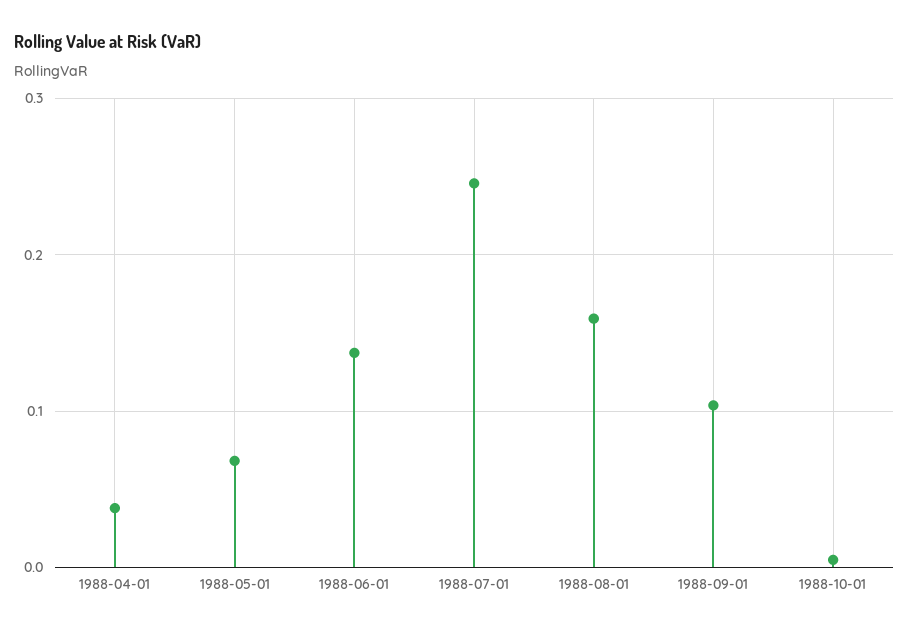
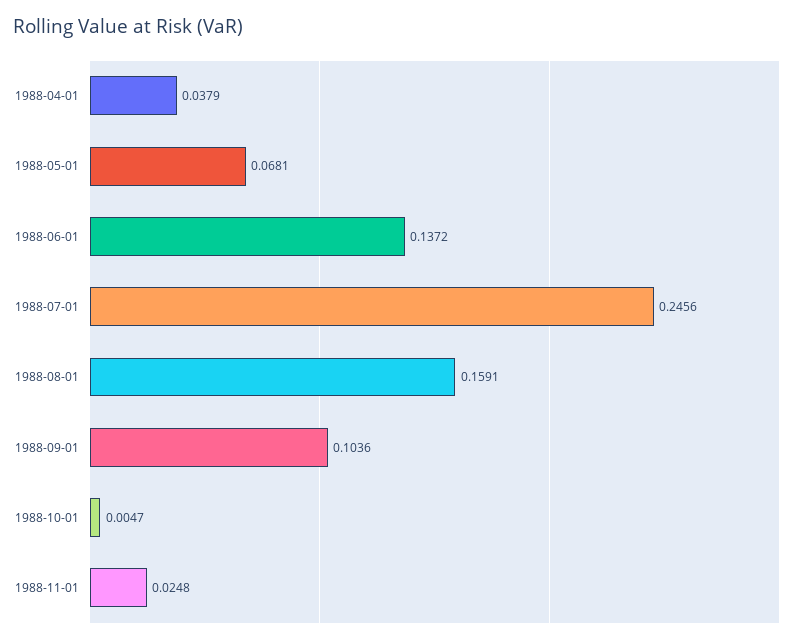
1988-11-01: none -> 0.0248

